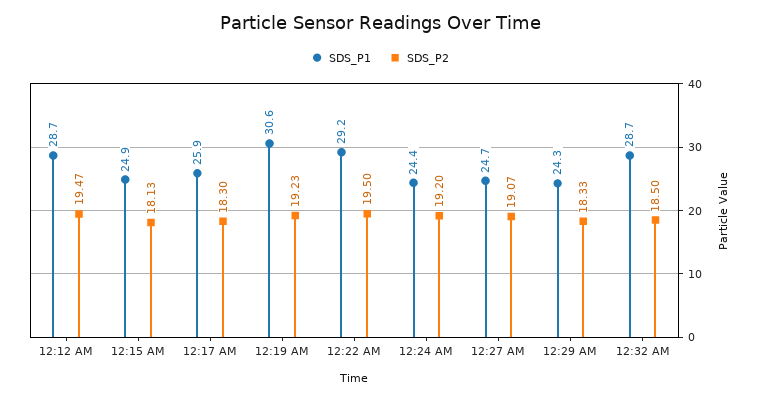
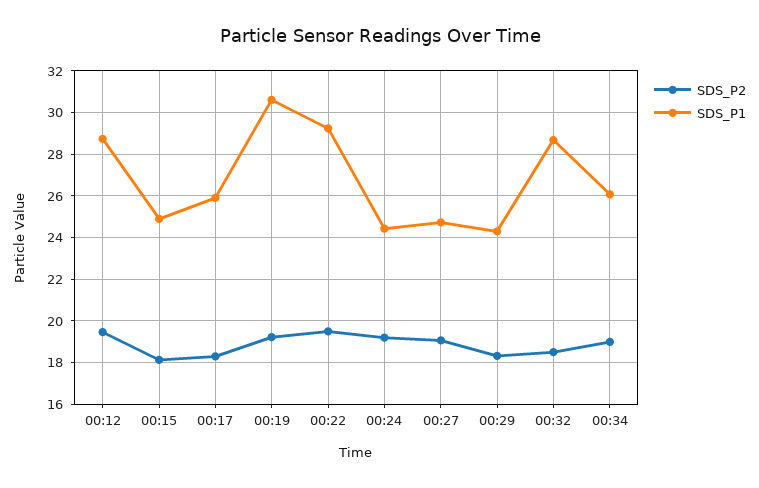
SDS_P2, 00:34: none -> 19
SDS_P1, 00:34: none -> 26

